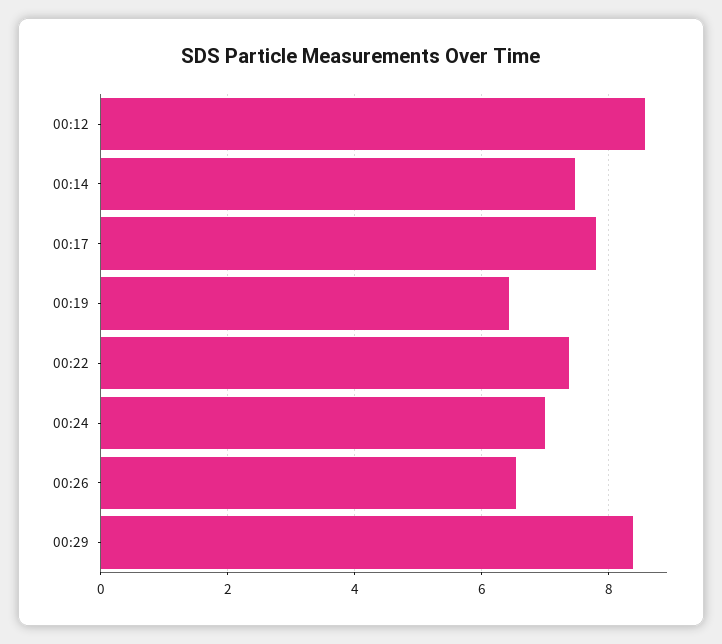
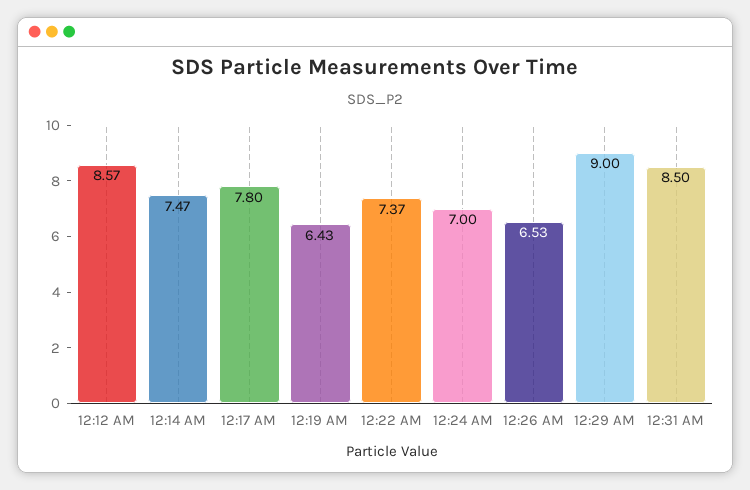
00:29: 8.4 -> 9
12:31 AM: none -> 8.5

